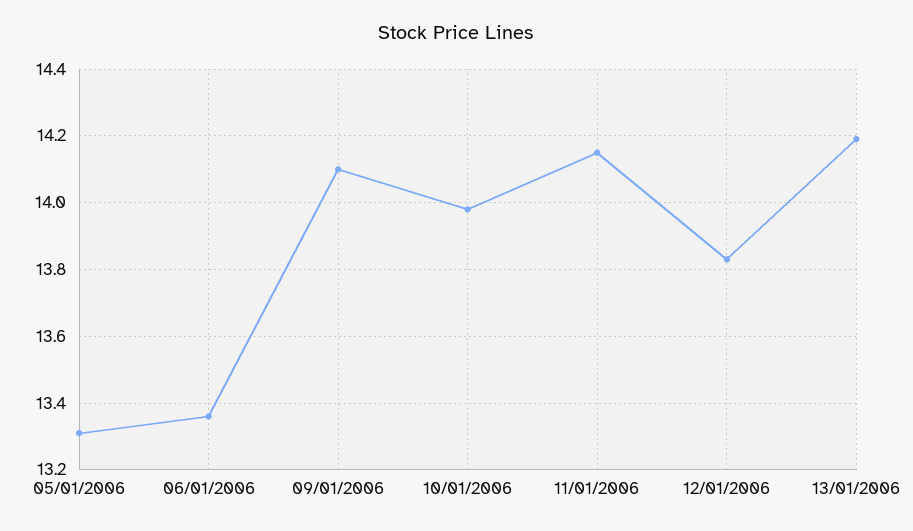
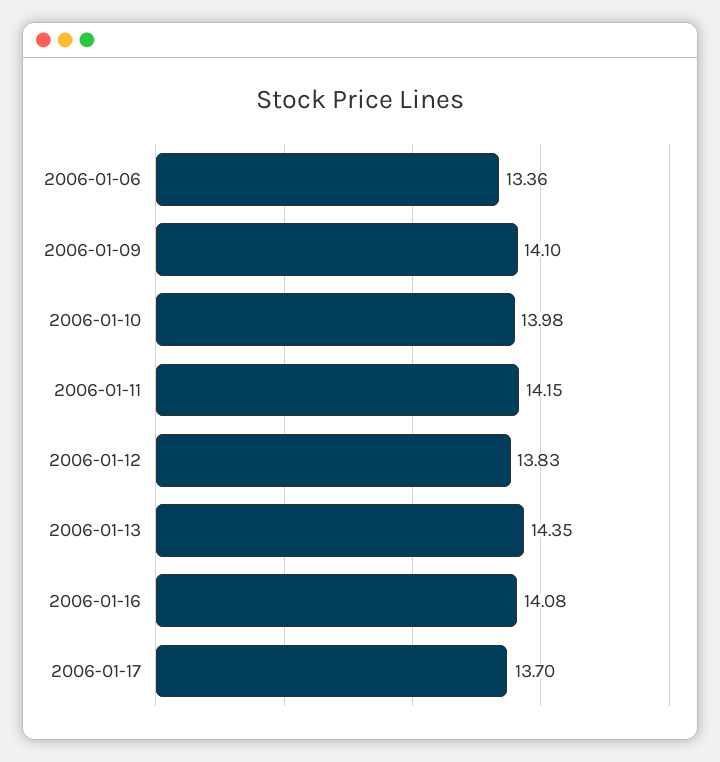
05/01/2006: 13.3 -> none
13/01/2006: 14.2 -> 14.35
2006-01-16: none -> 14.08
2006-01-17: none -> 13.7

